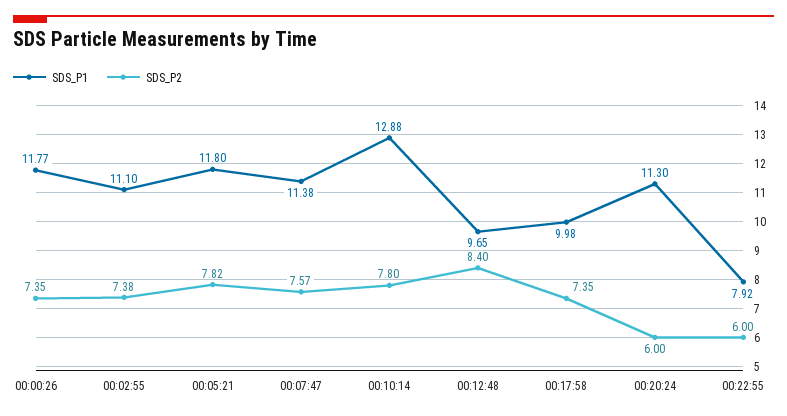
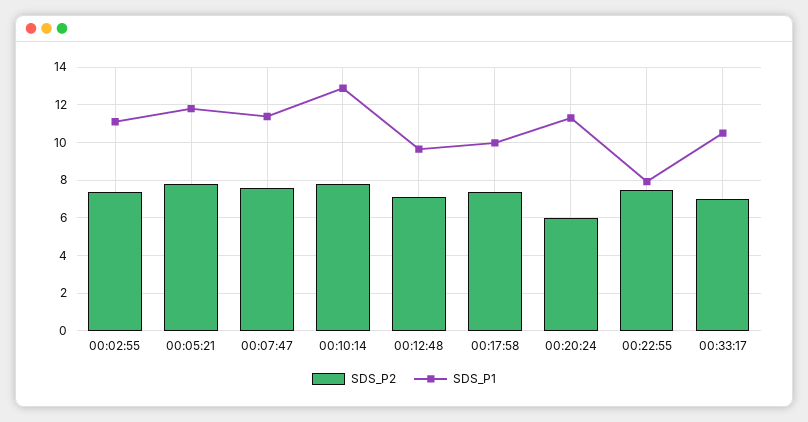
SDS_P1, 00:00:26: 11.77 -> none
SDS_P2, 00:00:26: 7.35 -> none
SDS_P2, 00:12:48: 8.4 -> 7
SDS_P2, 00:22:55: 6 -> 7.5
SDS_P2, 00:33:17: none -> 7
SDS_P1, 00:33:17: none -> 10.5

